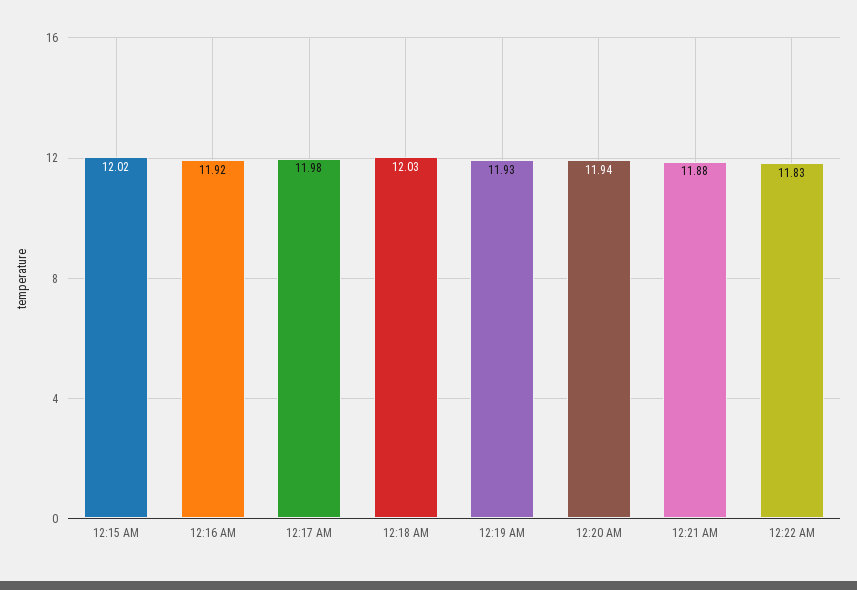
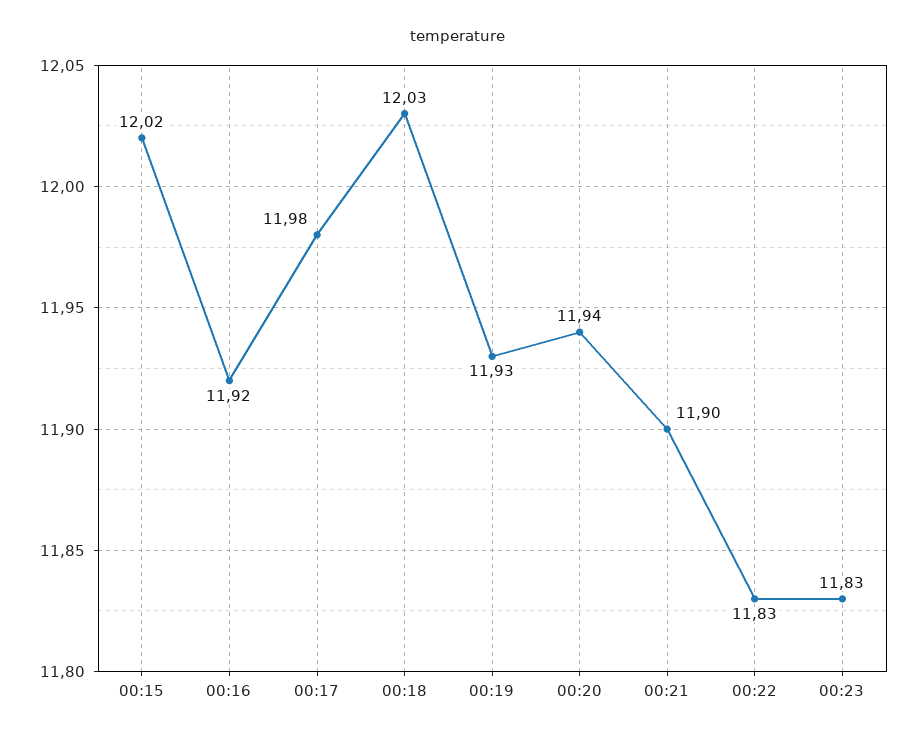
12:21 AM: 11.88 -> 11.9
00:23: none -> 11.83

